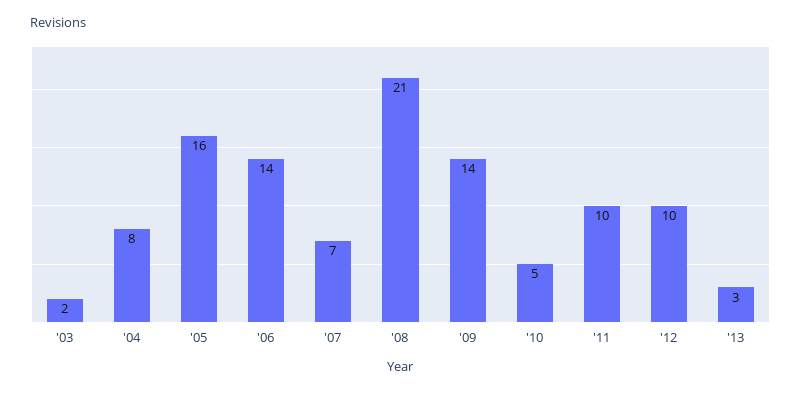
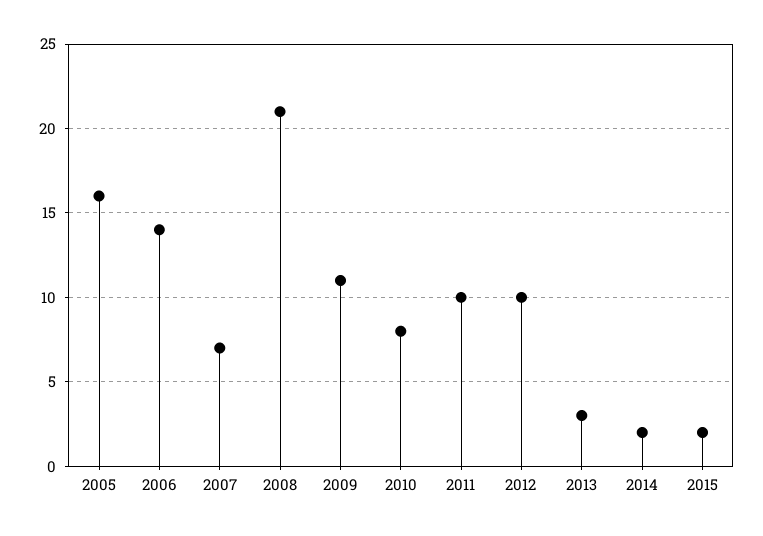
'03: 2 -> none
'04: 8 -> none
'09: 14 -> 11
'10: 5 -> 8
2014: none -> 2
2015: none -> 2

